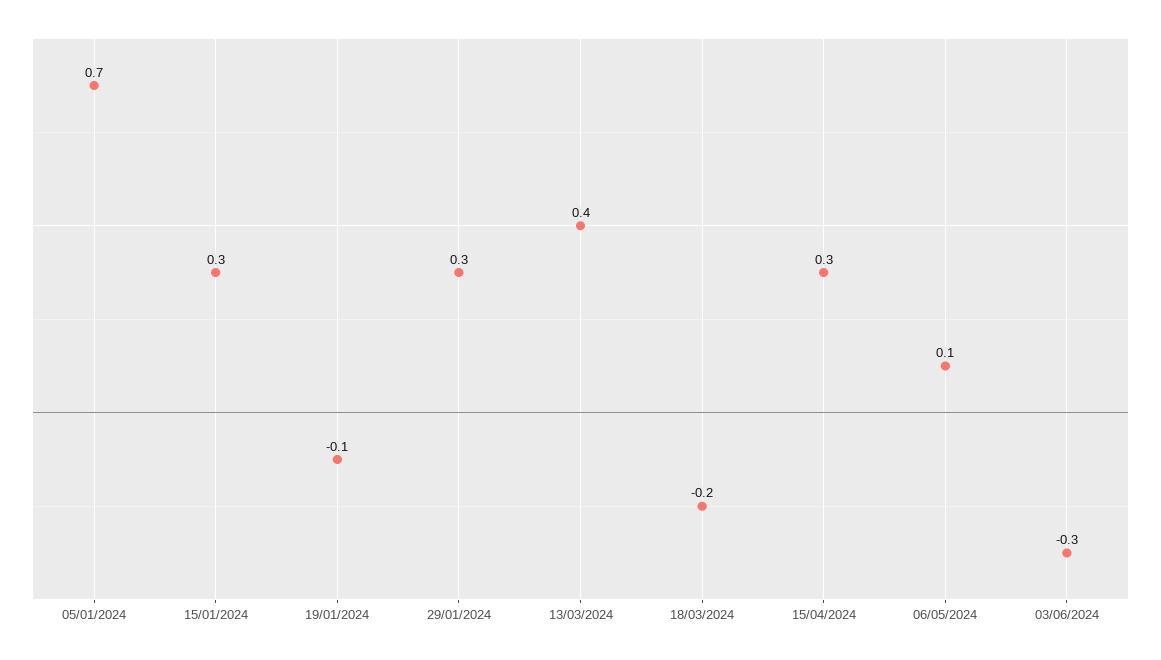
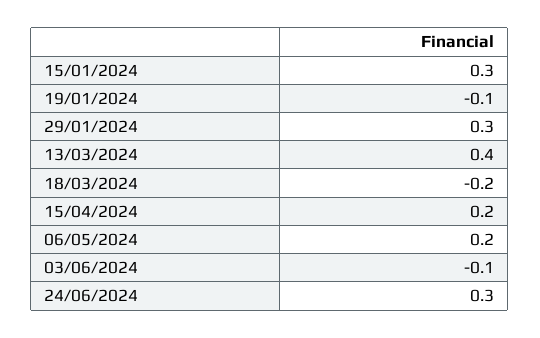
05/01/2024: 0.7 -> none
15/04/2024: 0.3 -> 0.2
06/05/2024: 0.1 -> 0.2
03/06/2024: -0.3 -> -0.1
24/06/2024: none -> 0.3

